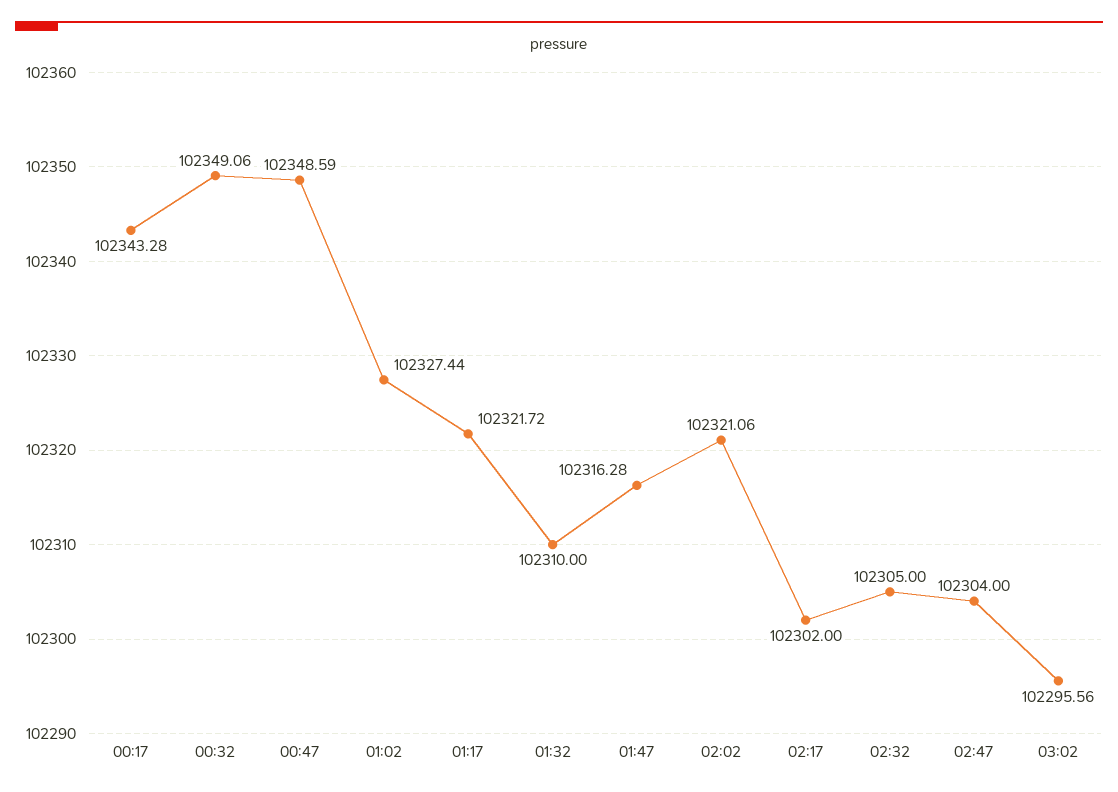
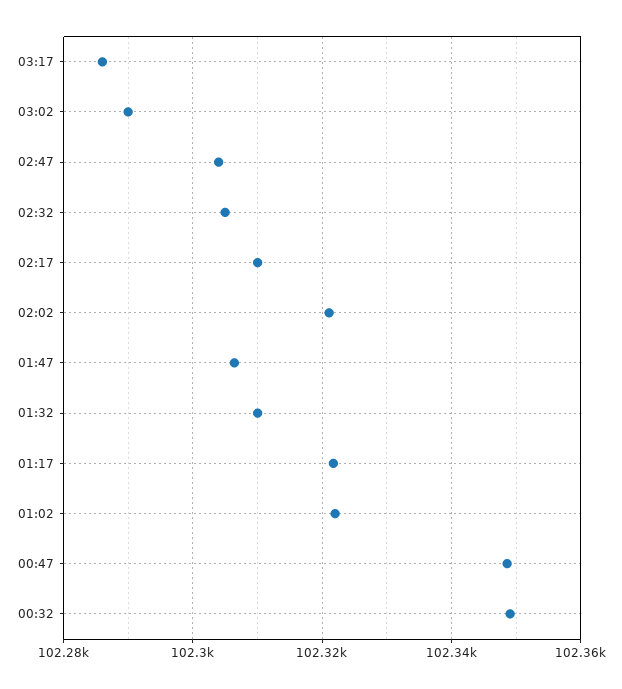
00:17: 102343.28 -> none
01:02: 102327.44 -> 102322
01:47: 102316.28 -> 102306
02:17: 102302 -> 102310
03:02: 102295.56 -> 102290
03:17: none -> 102286

